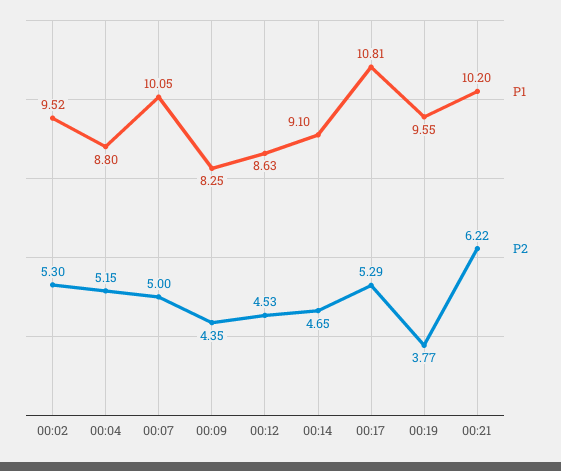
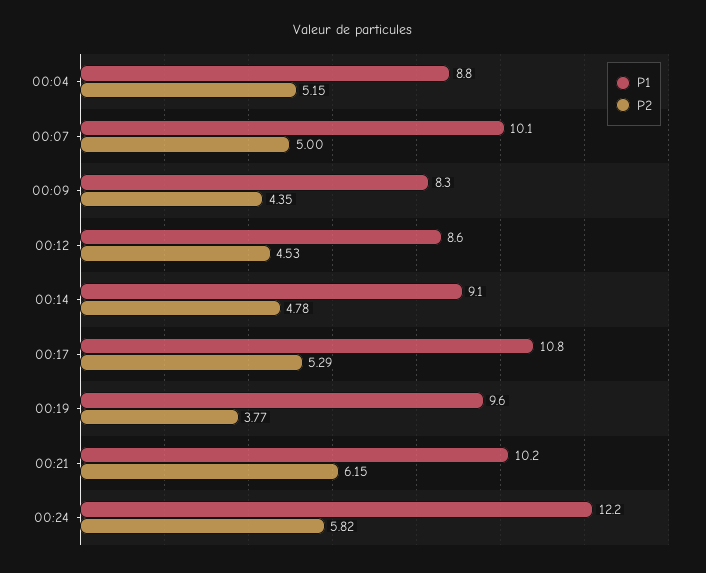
P1, 00:02: 9.52 -> none
P2, 00:02: 5.3 -> none
P2, 00:14: 4.65 -> 4.78
P2, 00:21: 6.22 -> 6.15
P1, 00:24: none -> 12.2
P2, 00:24: none -> 5.82

